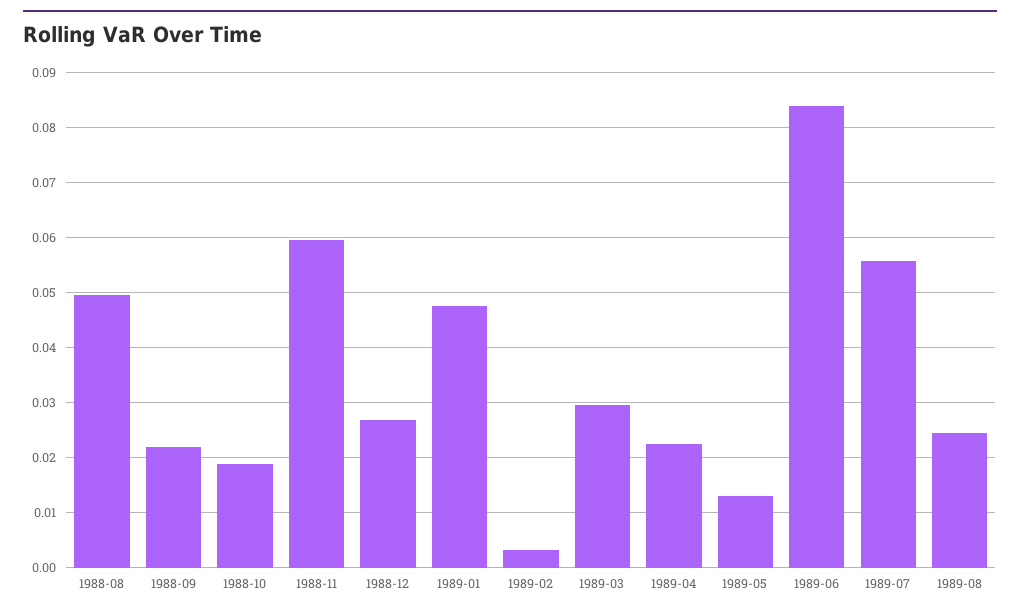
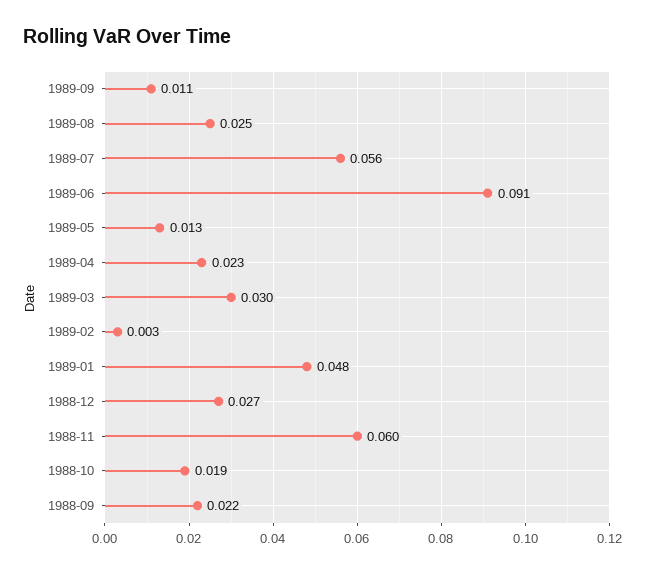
1988-08: 0.05 -> none
1989-06: 0.084 -> 0.091
1989-09: none -> 0.011

